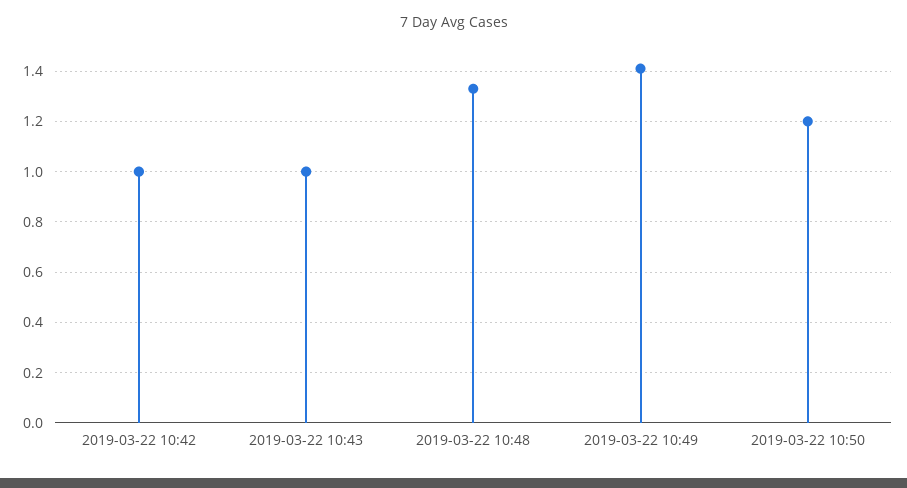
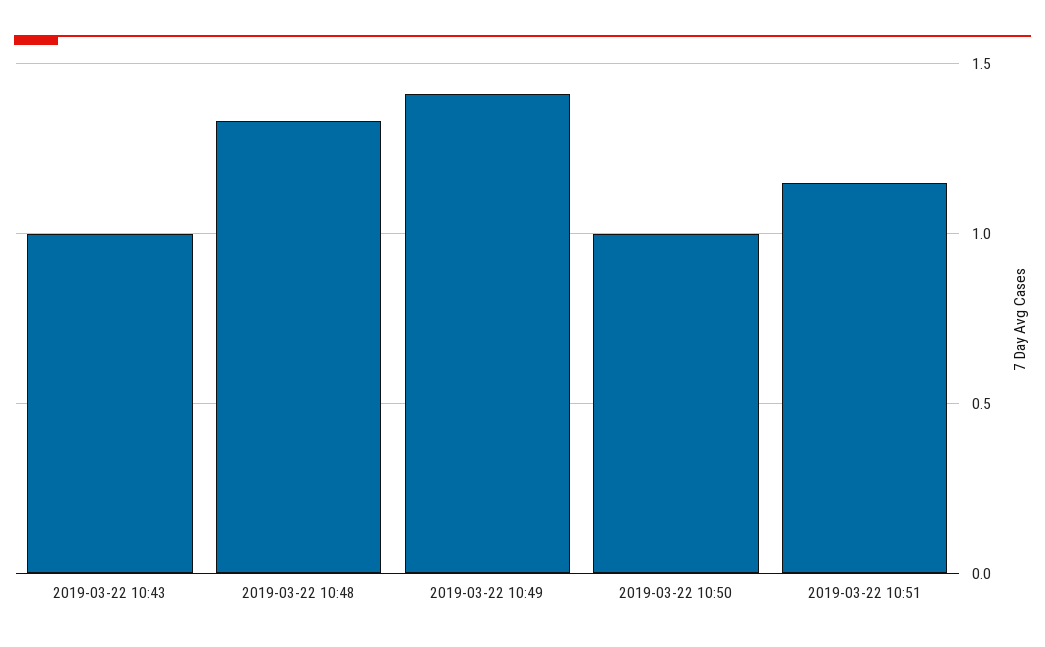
2019-03-22 10:42: 1 -> none
2019-03-22 10:50: 1.2 -> 1
2019-03-22 10:51: none -> 1.15

